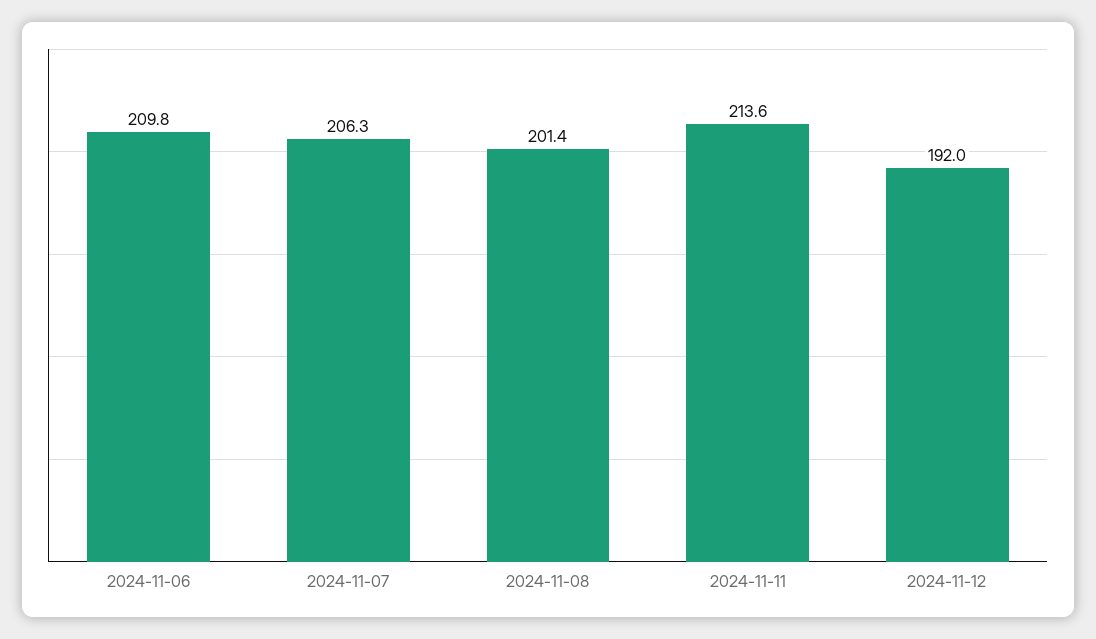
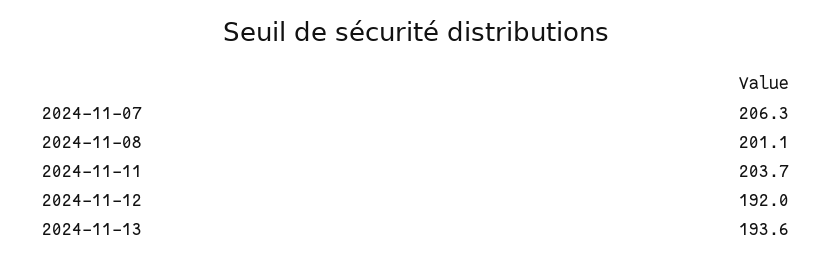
2024-11-06: 209.8 -> none
2024-11-08: 201.4 -> 201.1
2024-11-11: 213.6 -> 203.7
2024-11-13: none -> 193.6

